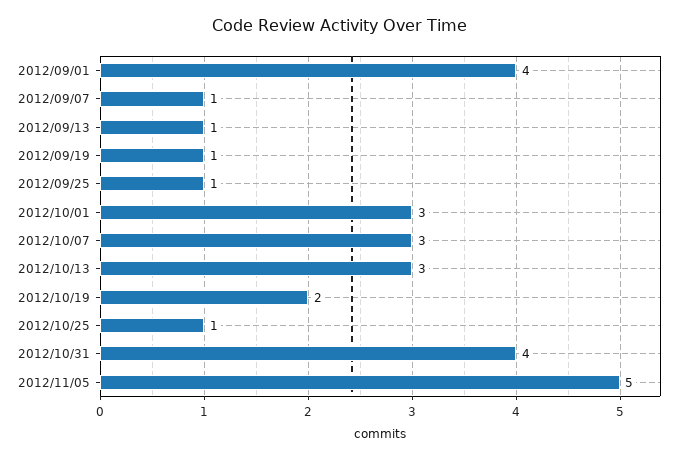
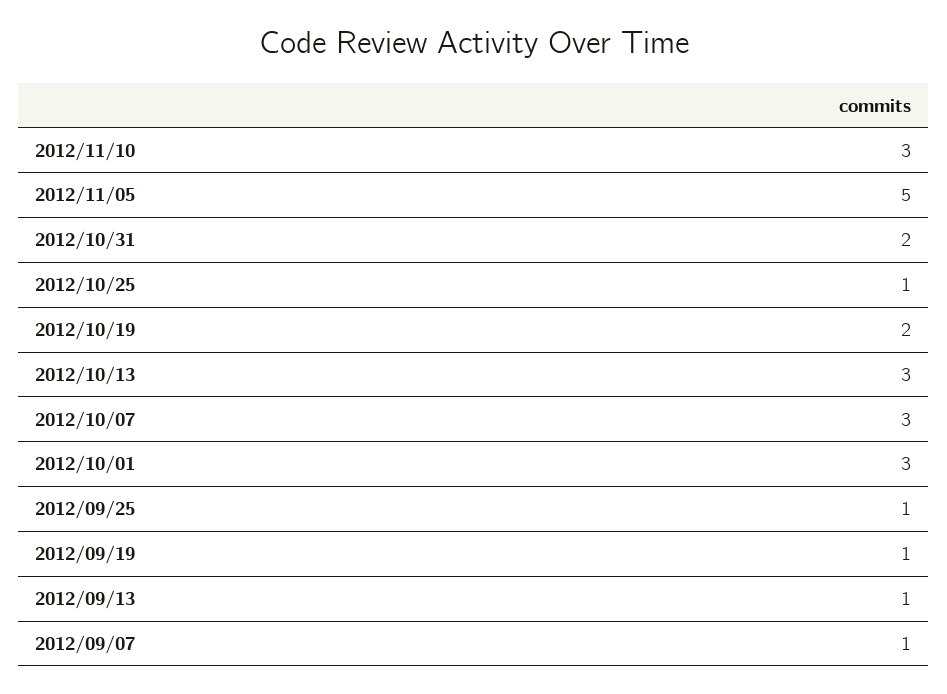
2012/09/01: 4 -> none
2012/10/31: 4 -> 2
2012/11/10: none -> 3

